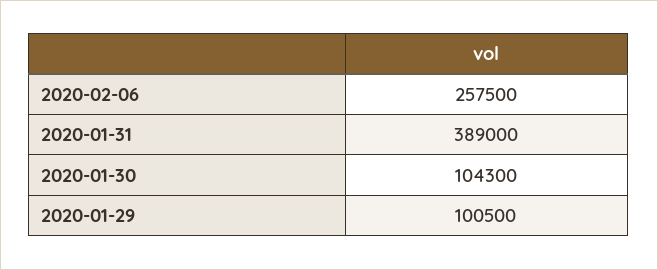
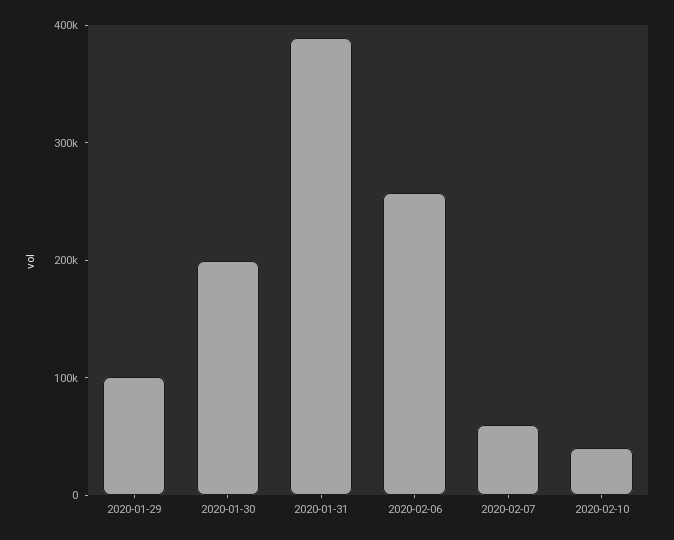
2020-01-30: 104300 -> 200000
2020-02-07: none -> 60000
2020-02-10: none -> 40000

